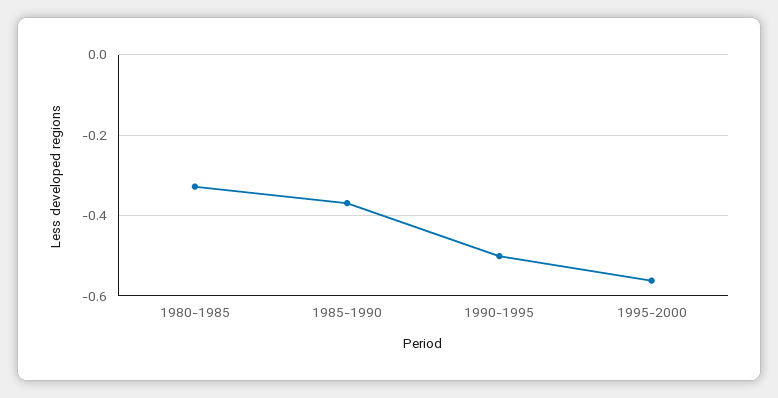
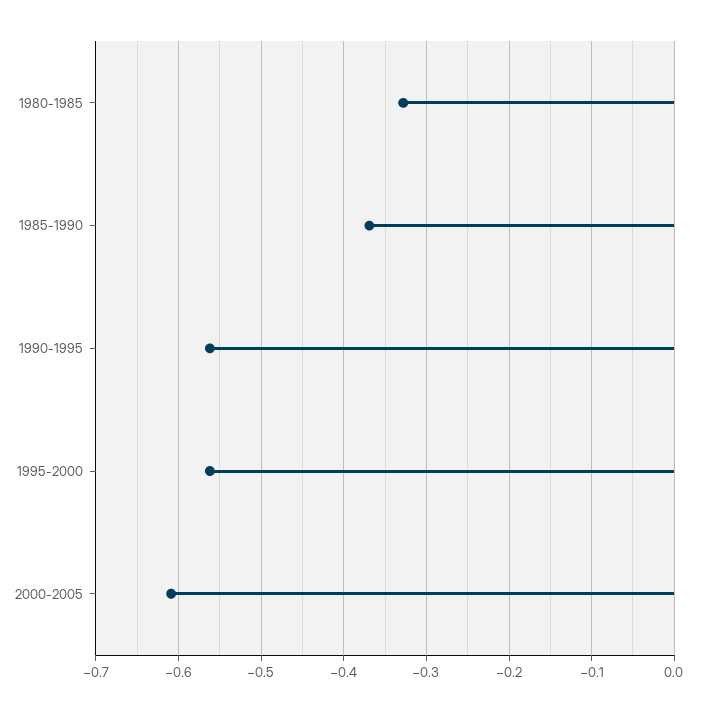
1990-1995: -0.5 -> -0.56
2000-2005: none -> -0.61

